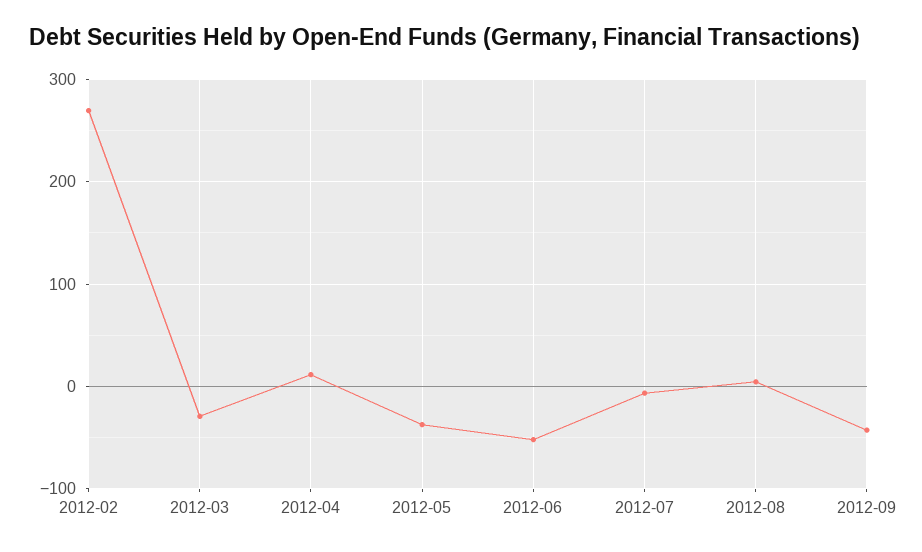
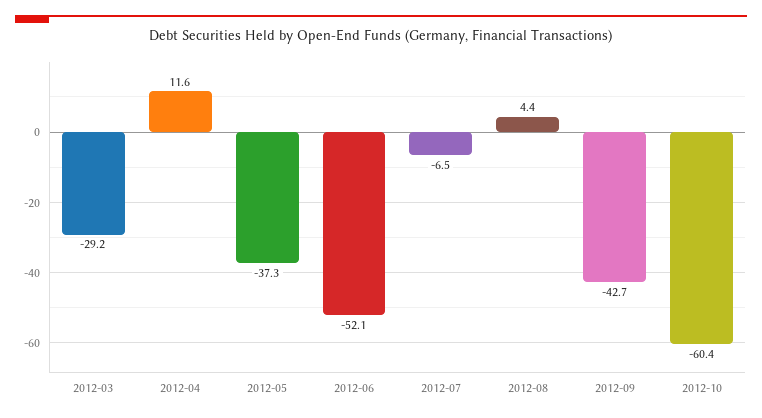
2012-02: 270 -> none
2012-10: none -> -60.4

